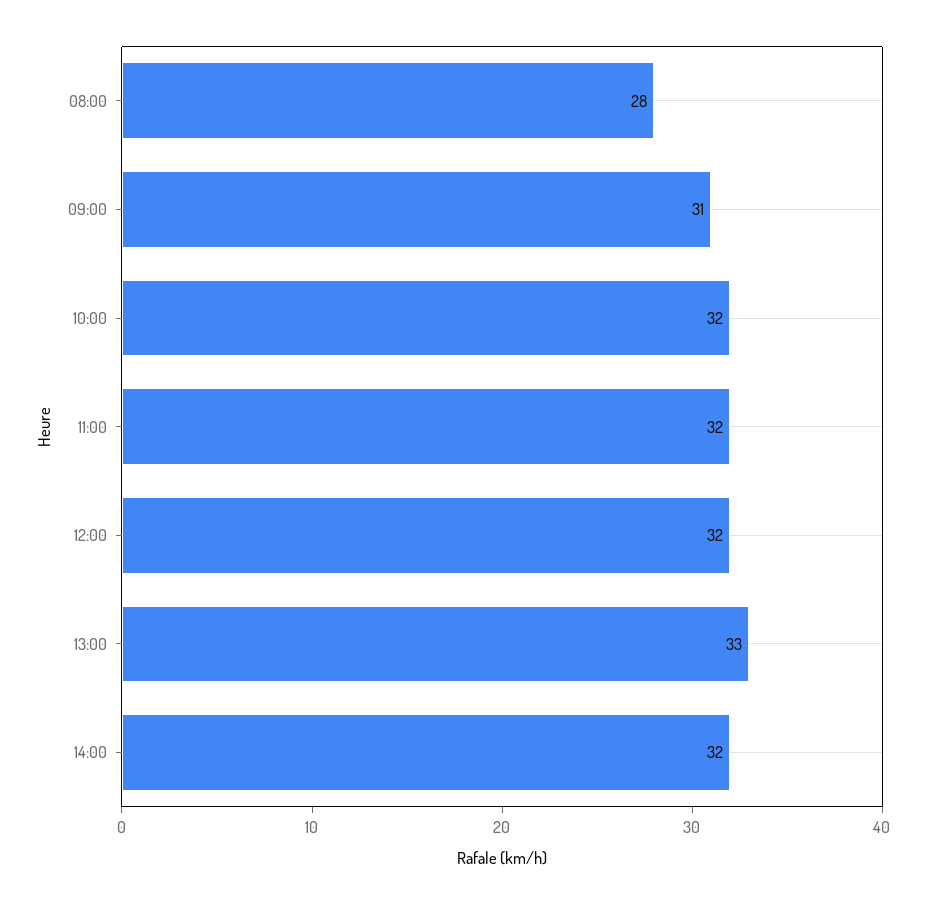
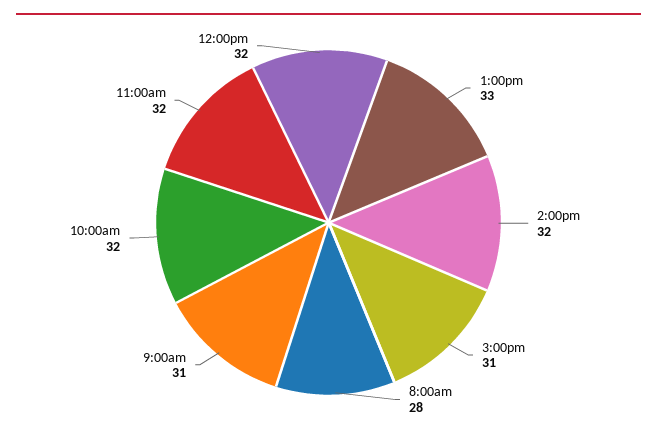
3:00pm: none -> 31

